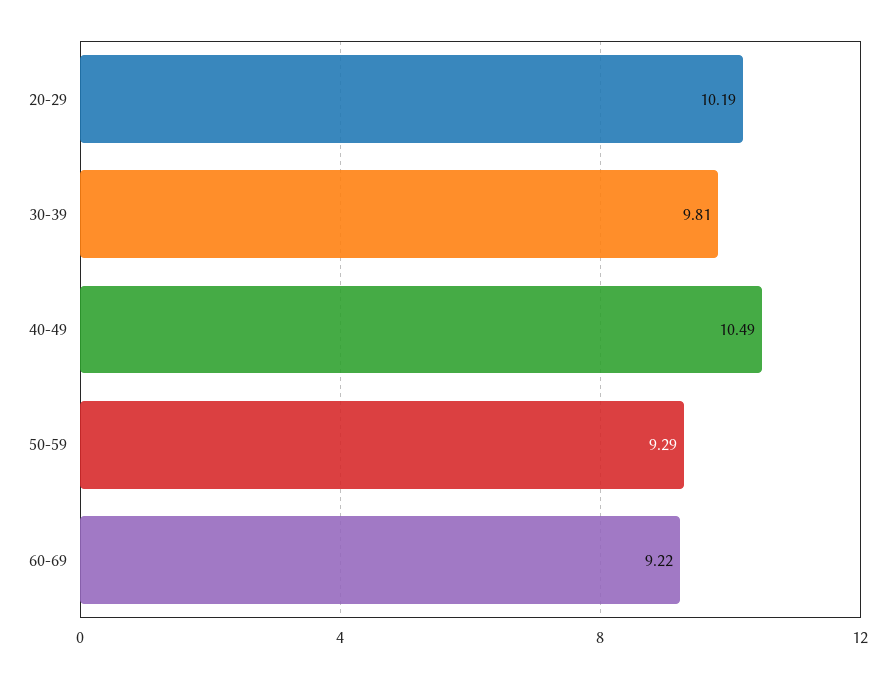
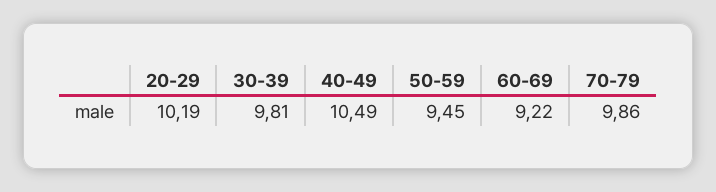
50-59: 9.29 -> 9.45
70-79: none -> 9.86

